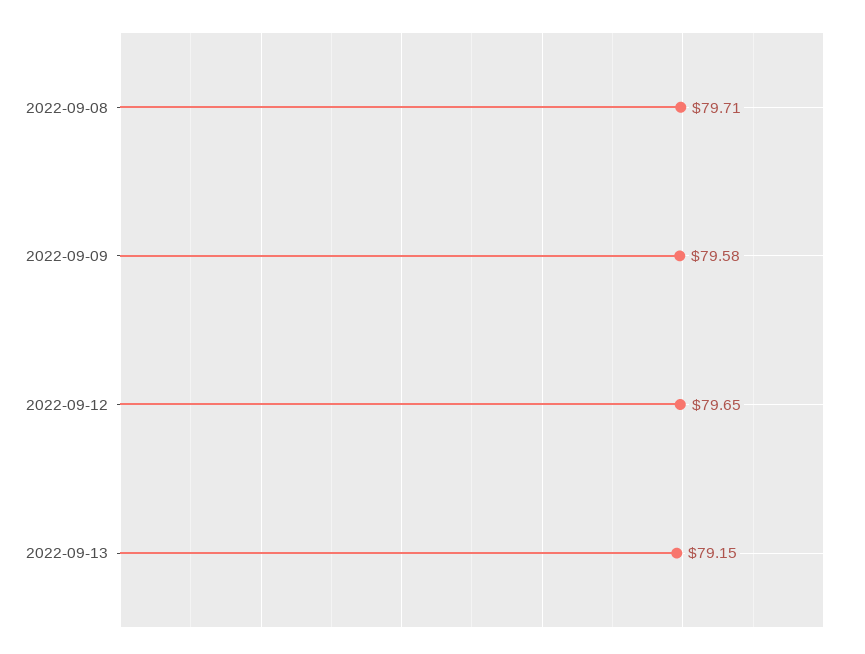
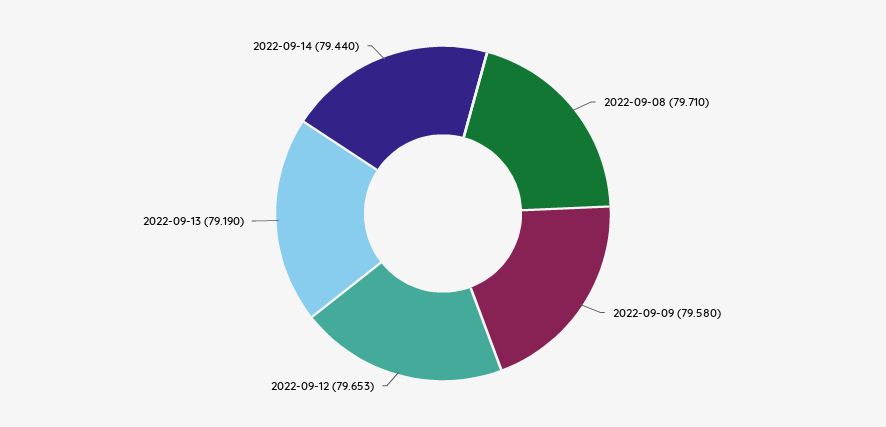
2022-09-13: 79.15 -> 79.19
2022-09-14: none -> 79.44

